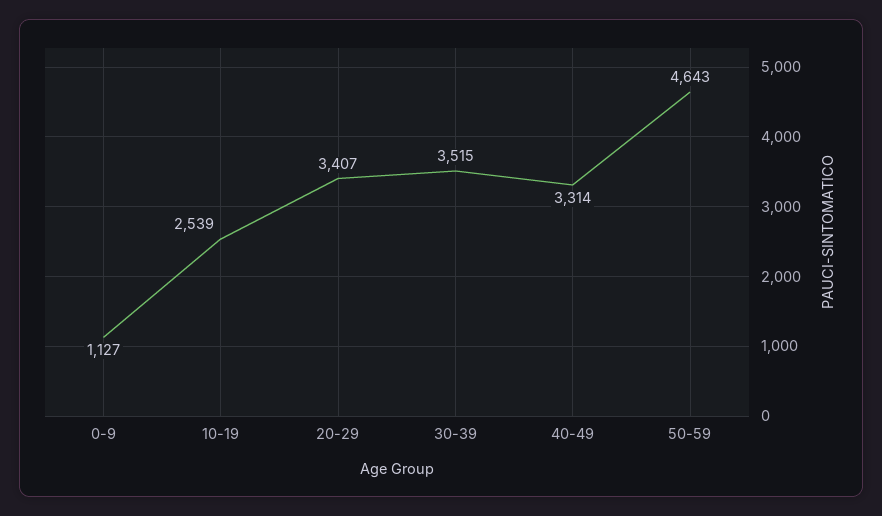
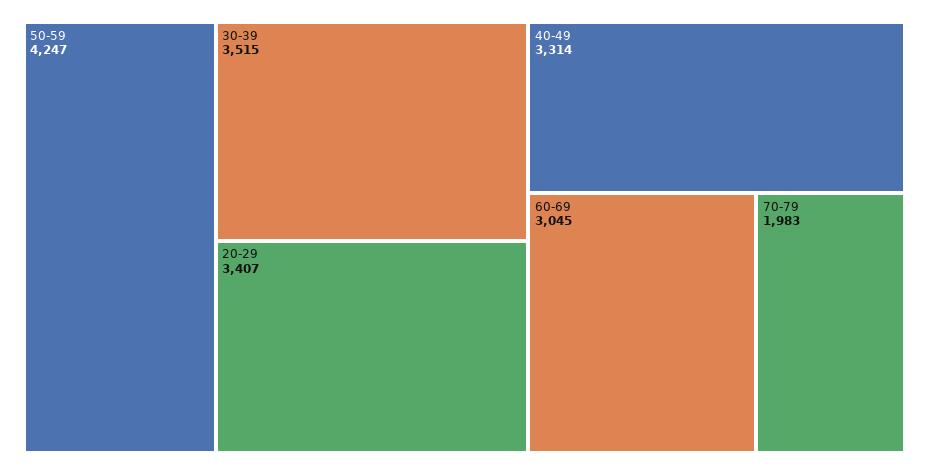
0-9: 1127 -> none
10-19: 2539 -> none
50-59: 4643 -> 4247
60-69: none -> 3045
70-79: none -> 1983

